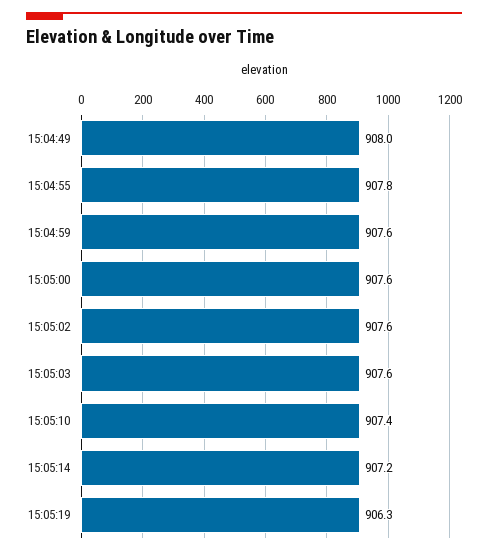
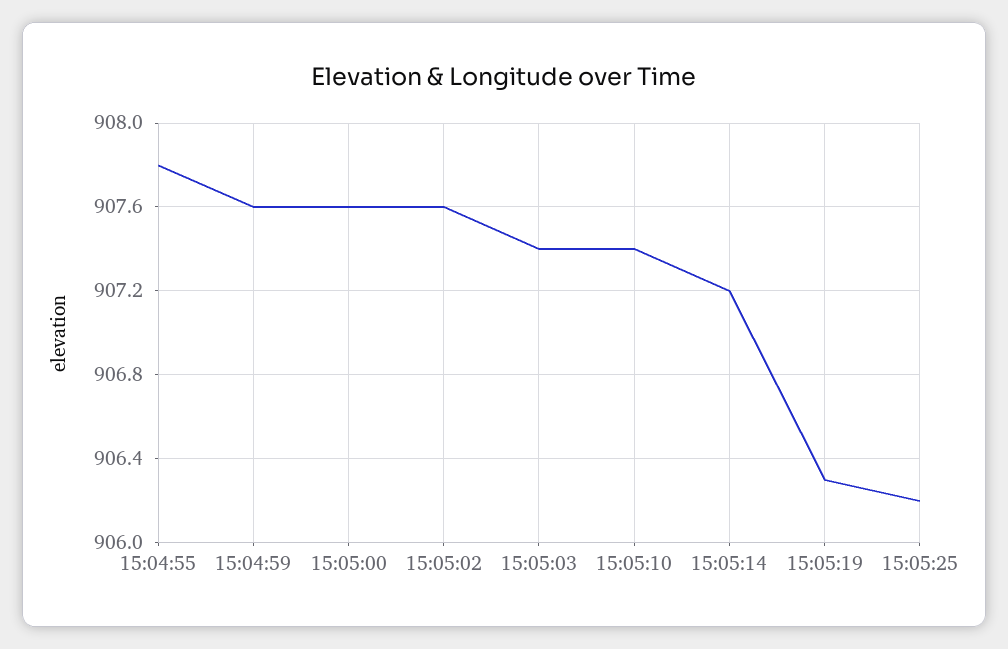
15:04:49: 908 -> none
15:05:03: 907.6 -> 907.4
15:05:25: none -> 906.2

